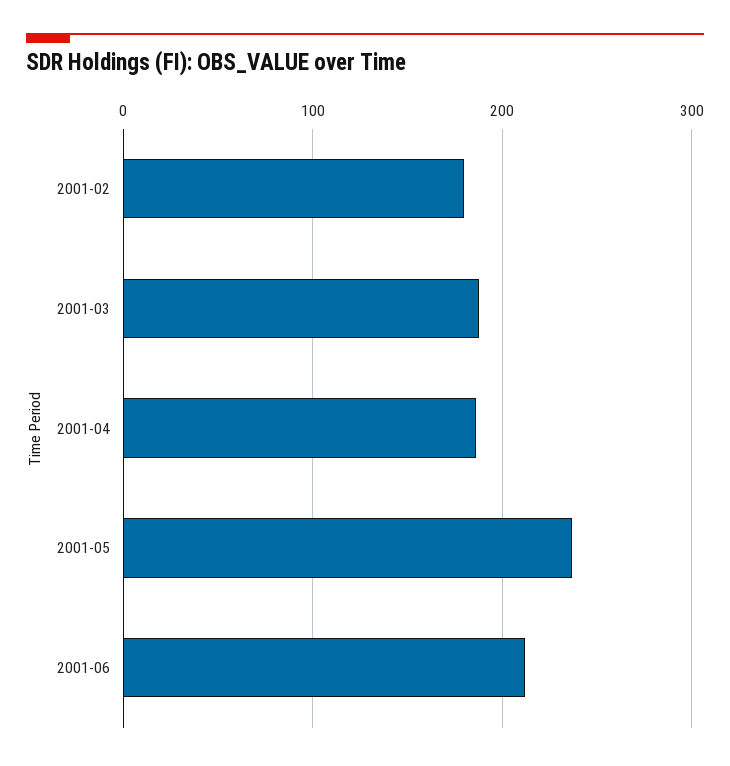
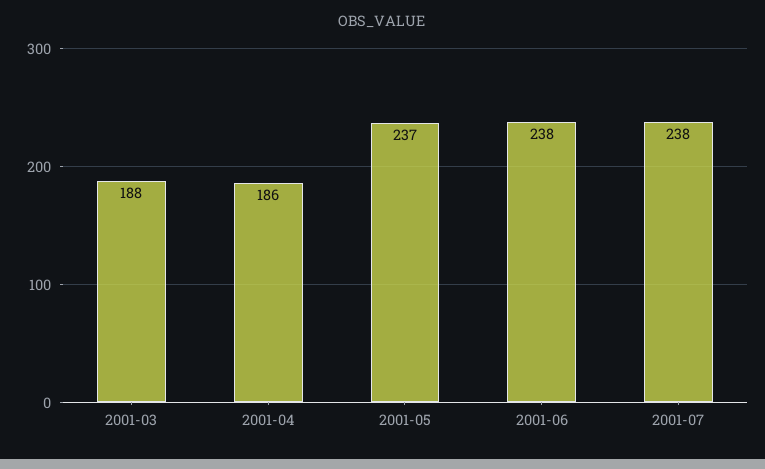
2001-02: 180 -> none
2001-06: 210 -> 238
2001-07: none -> 238

